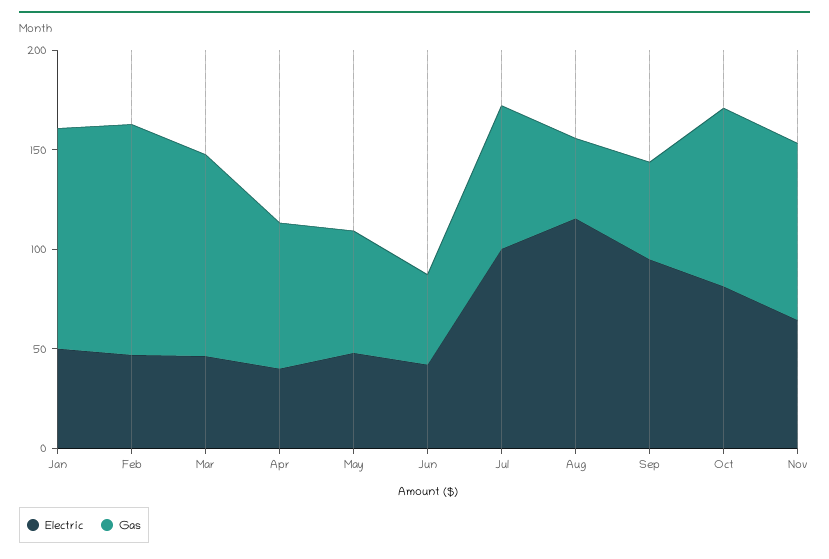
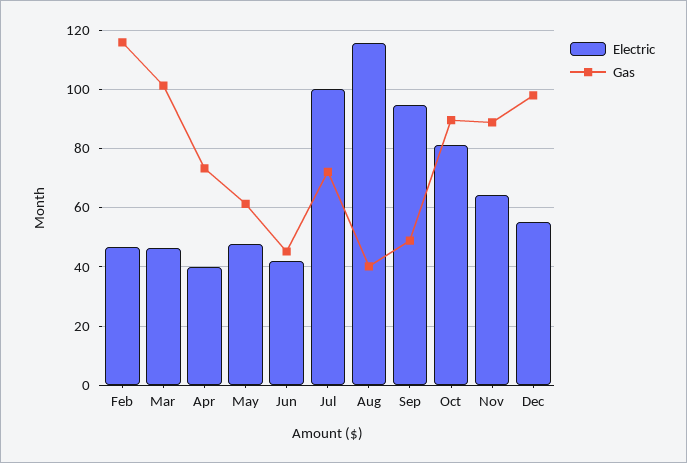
Electric, Jan: 50 -> none
Gas, Jan: 110 -> none
Electric, Dec: none -> 55
Gas, Dec: none -> 97.5

